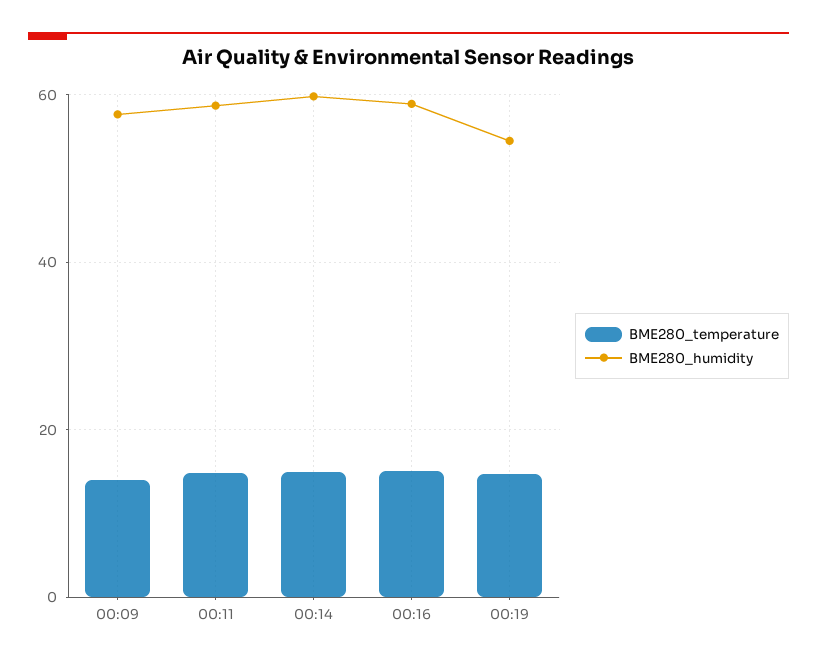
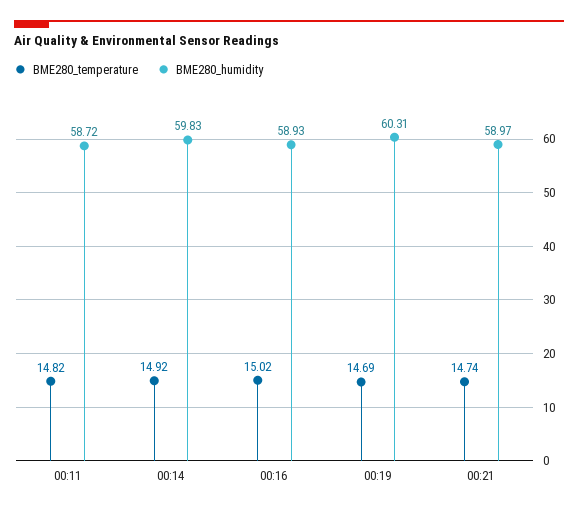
BME280_temperature, 00:09: 14 -> none
BME280_humidity, 00:09: 58 -> none
BME280_humidity, 00:19: 54 -> 60.31
BME280_temperature, 00:21: none -> 14.74
BME280_humidity, 00:21: none -> 58.97

